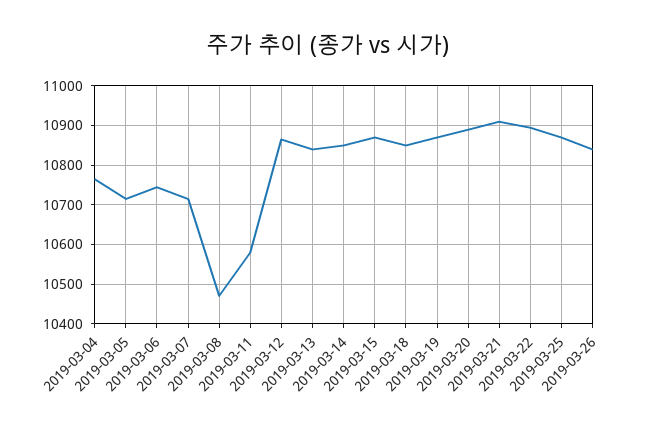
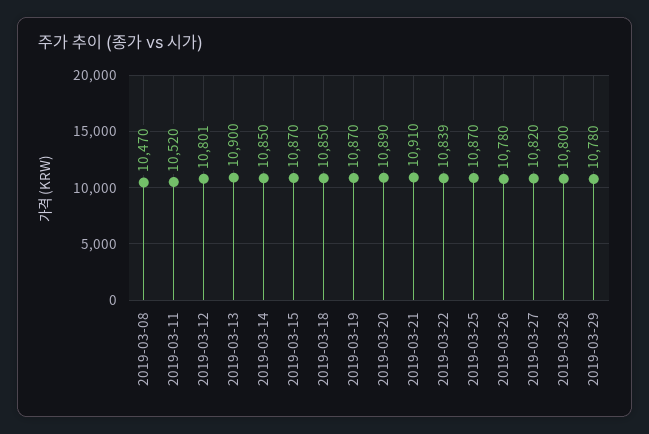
2019-03-04: 10760 -> none
2019-03-05: 10720 -> none
2019-03-06: 10740 -> none
2019-03-07: 10720 -> none
2019-03-11: 10580 -> 10520
2019-03-12: 10860 -> 10801
2019-03-13: 10840 -> 10900
2019-03-22: 10900 -> 10839
2019-03-26: 10840 -> 10780
2019-03-27: none -> 10820
2019-03-28: none -> 10800
2019-03-29: none -> 10780

